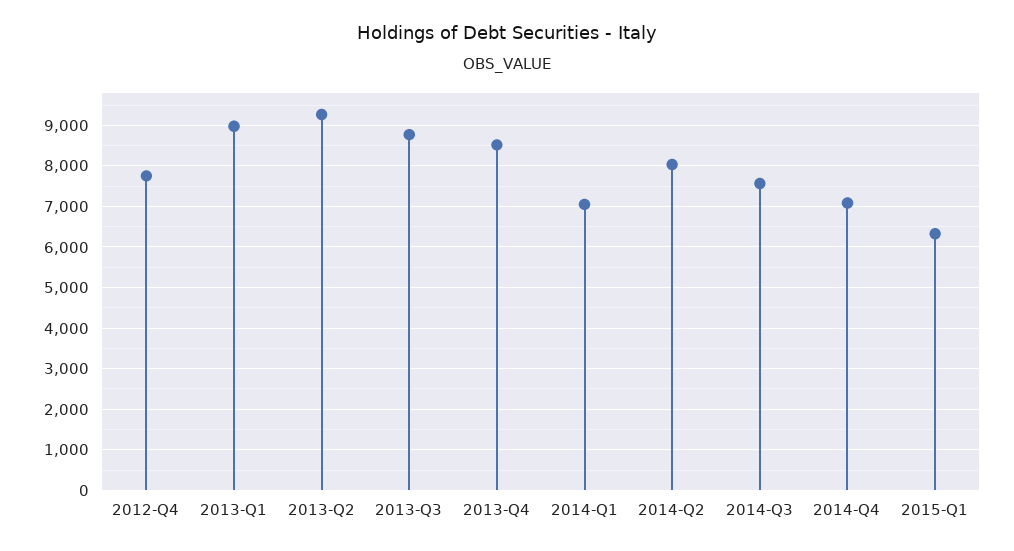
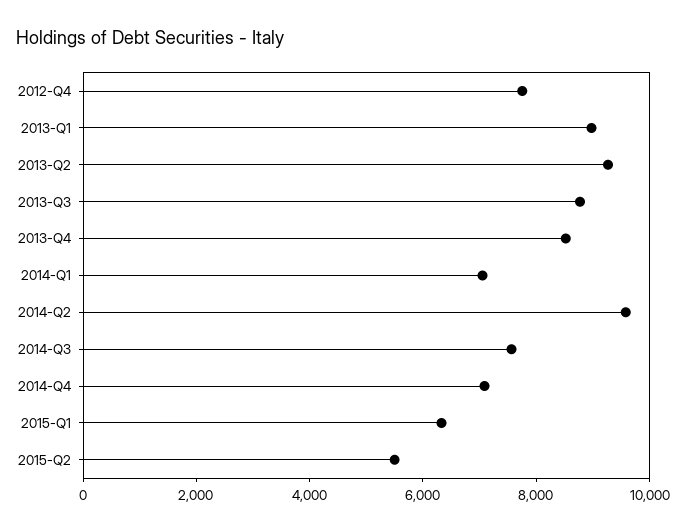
2014-Q2: 8000 -> 9500
2015-Q2: none -> 5500

